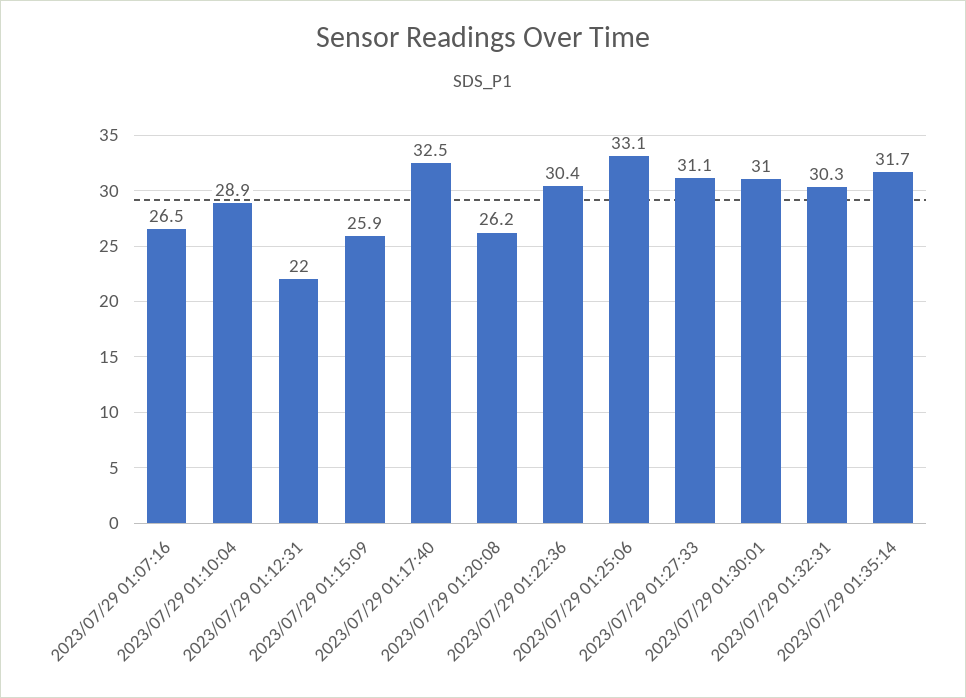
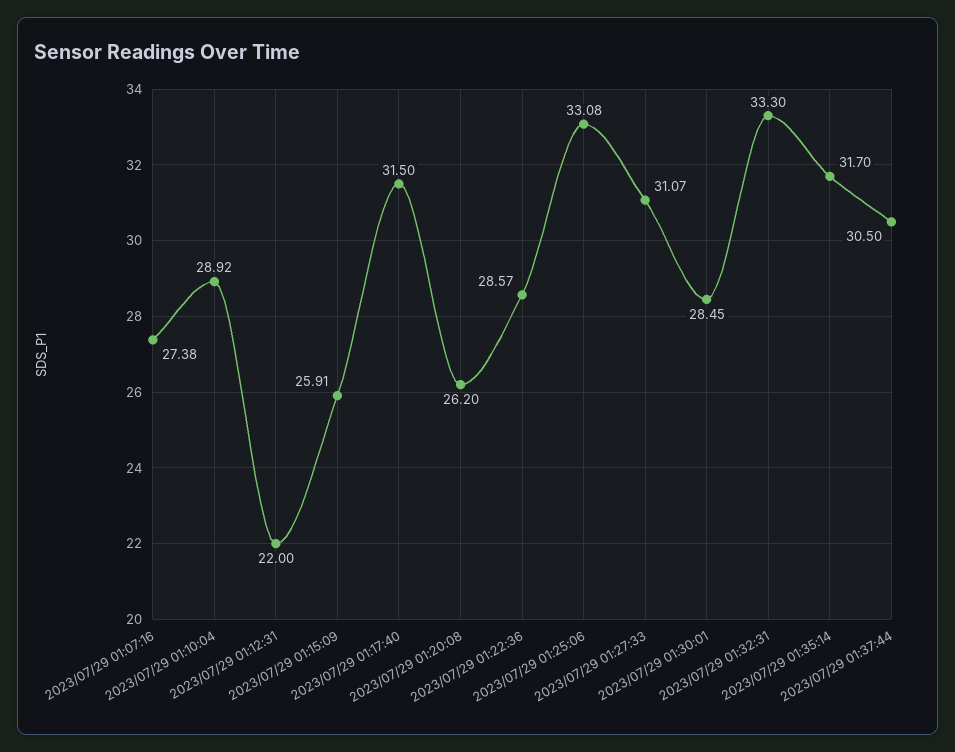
2023/07/29 01:07:16: 26.5 -> 27.38
2023/07/29 01:17:40: 32.5 -> 31.5
2023/07/29 01:22:36: 30.4 -> 28.57
2023/07/29 01:30:01: 31 -> 28.45
2023/07/29 01:32:31: 30.3 -> 33.3
2023/07/29 01:37:44: none -> 30.5

